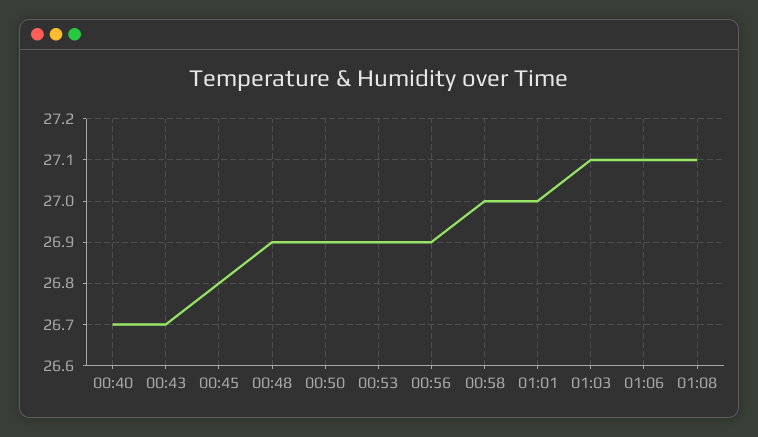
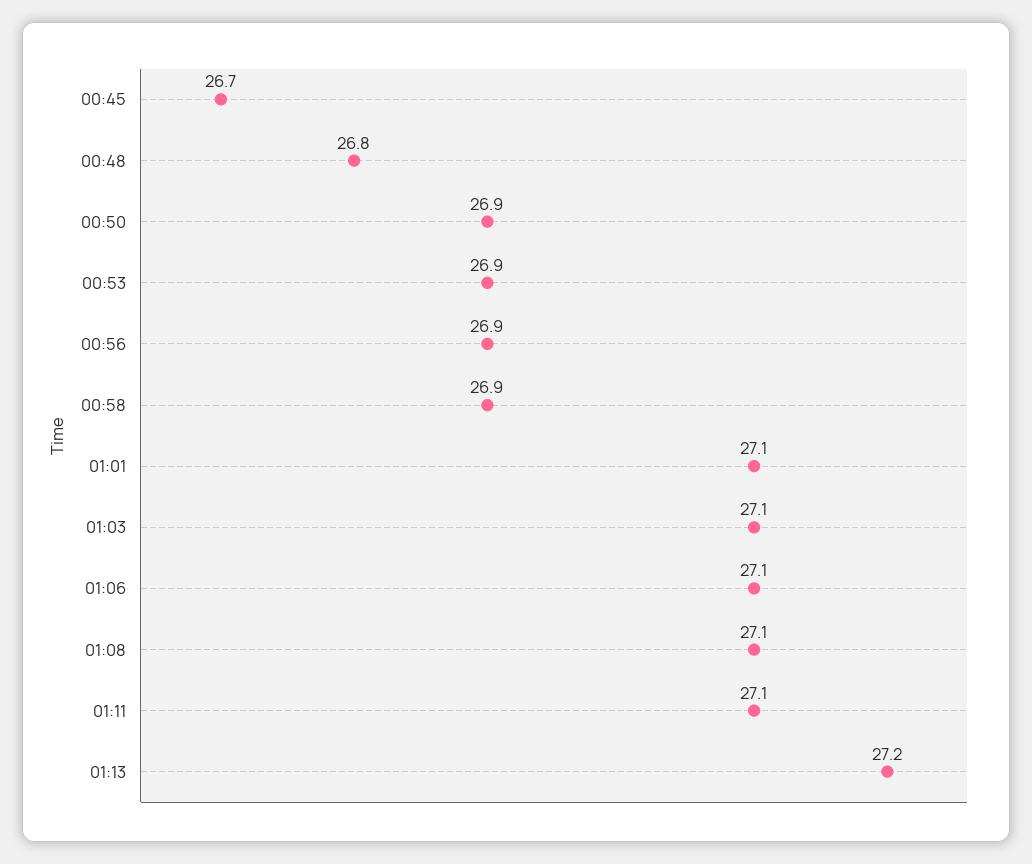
00:40: 26.7 -> none
00:43: 26.7 -> none
00:45: 26.8 -> 26.7
00:48: 26.9 -> 26.8
00:58: 27 -> 26.9
01:01: 27 -> 27.1
01:11: none -> 27.1
01:13: none -> 27.2

